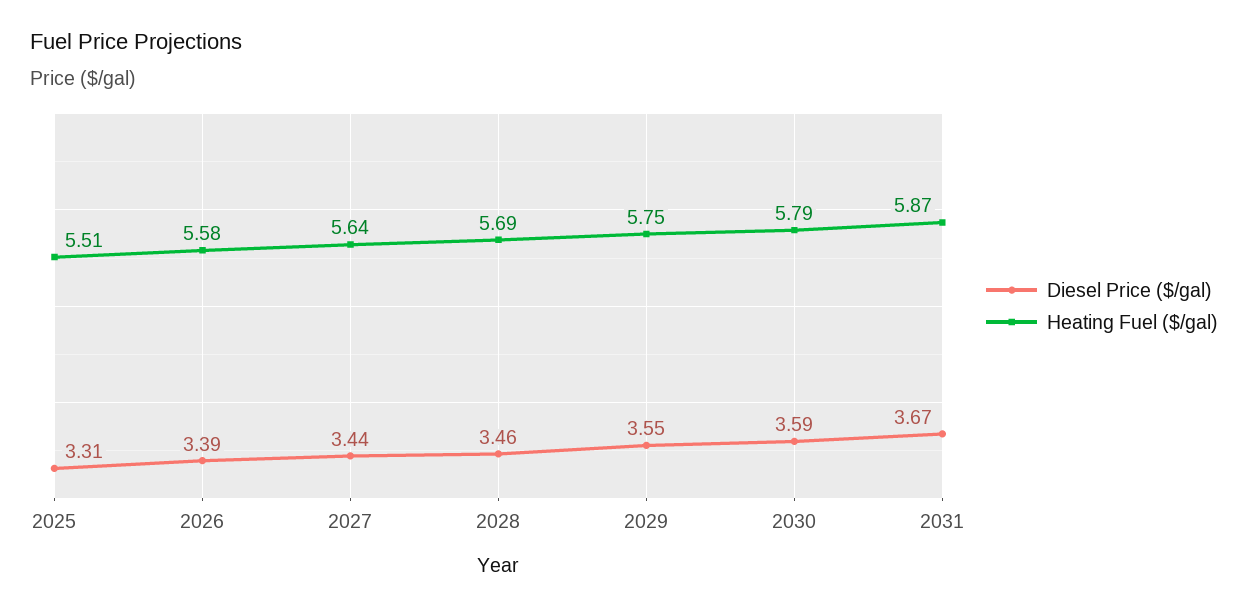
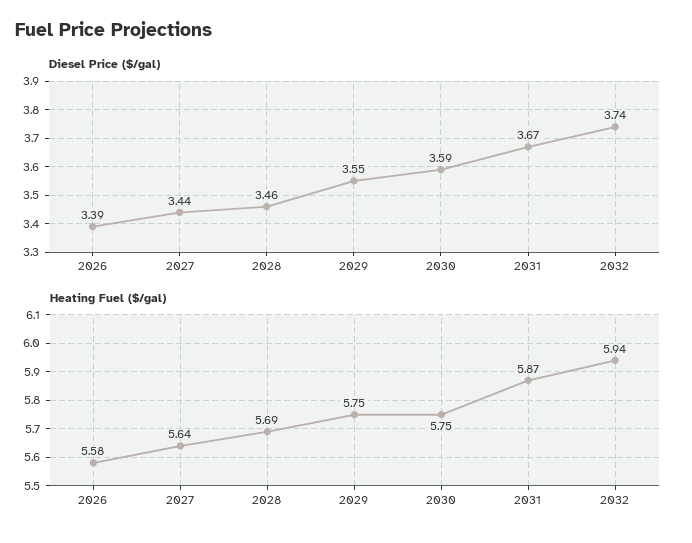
Diesel Price ($/gal), 2025: 3.31 -> none
Heating Fuel ($/gal), 2025: 5.51 -> none
Heating Fuel ($/gal), 2030: 5.79 -> 5.75
Diesel Price ($/gal), 2032: none -> 3.74
Heating Fuel ($/gal), 2032: none -> 5.94

